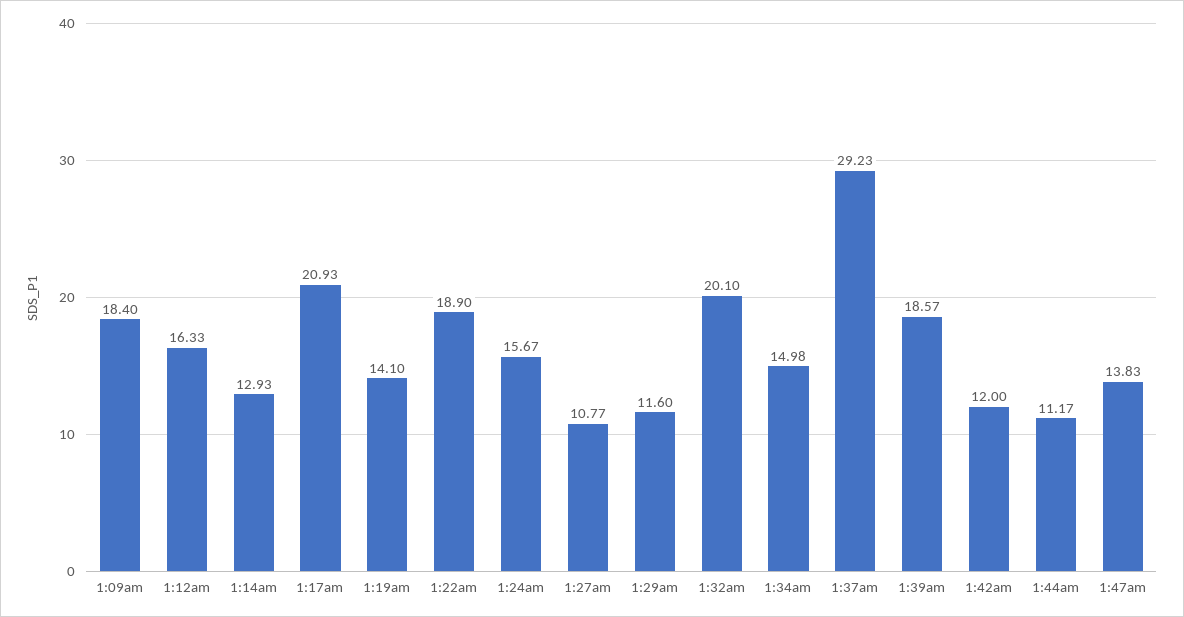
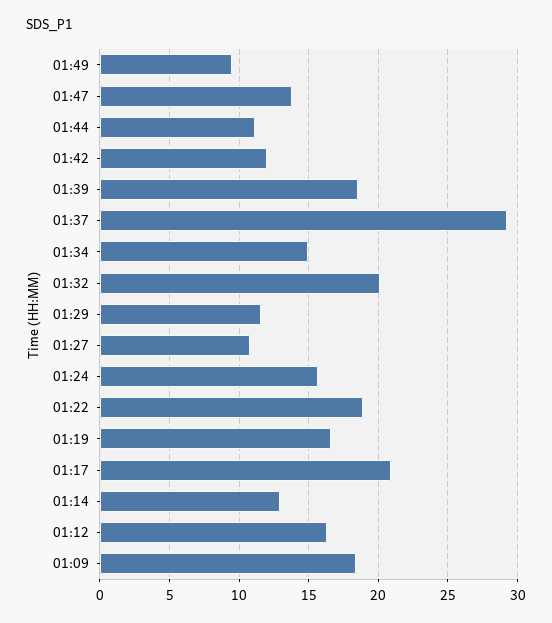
1:19am: 14.1 -> 16.5
01:49: none -> 9.5

